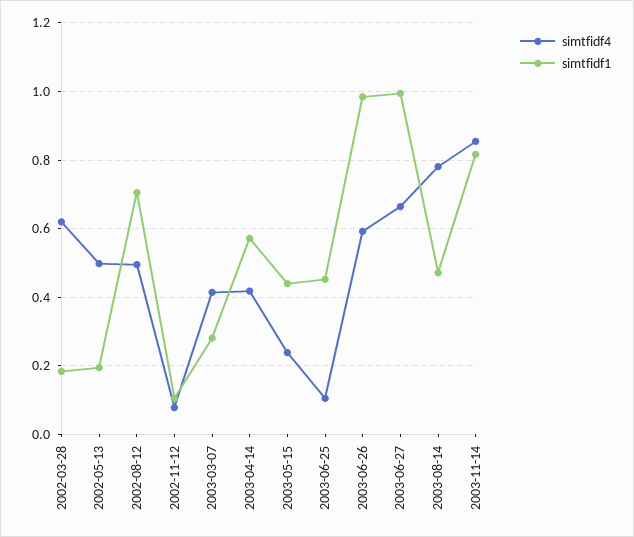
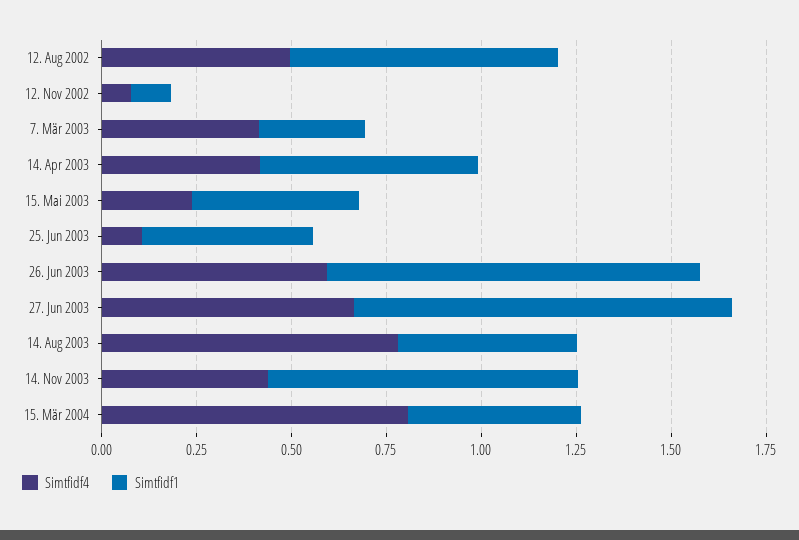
simtfidf4, 2002-03-28: 0.62 -> none
simtfidf1, 2002-03-28: 0.18 -> none
simtfidf4, 2002-05-13: 0.5 -> none
simtfidf1, 2002-05-13: 0.2 -> none
simtfidf4, 2003-11-14: 0.86 -> 0.45
simtfidf4, 15. Mär 2004: none -> 0.8
simtfidf1, 15. Mär 2004: none -> 0.45

